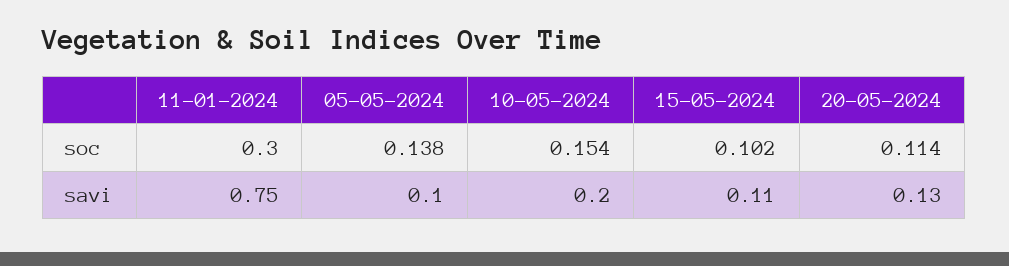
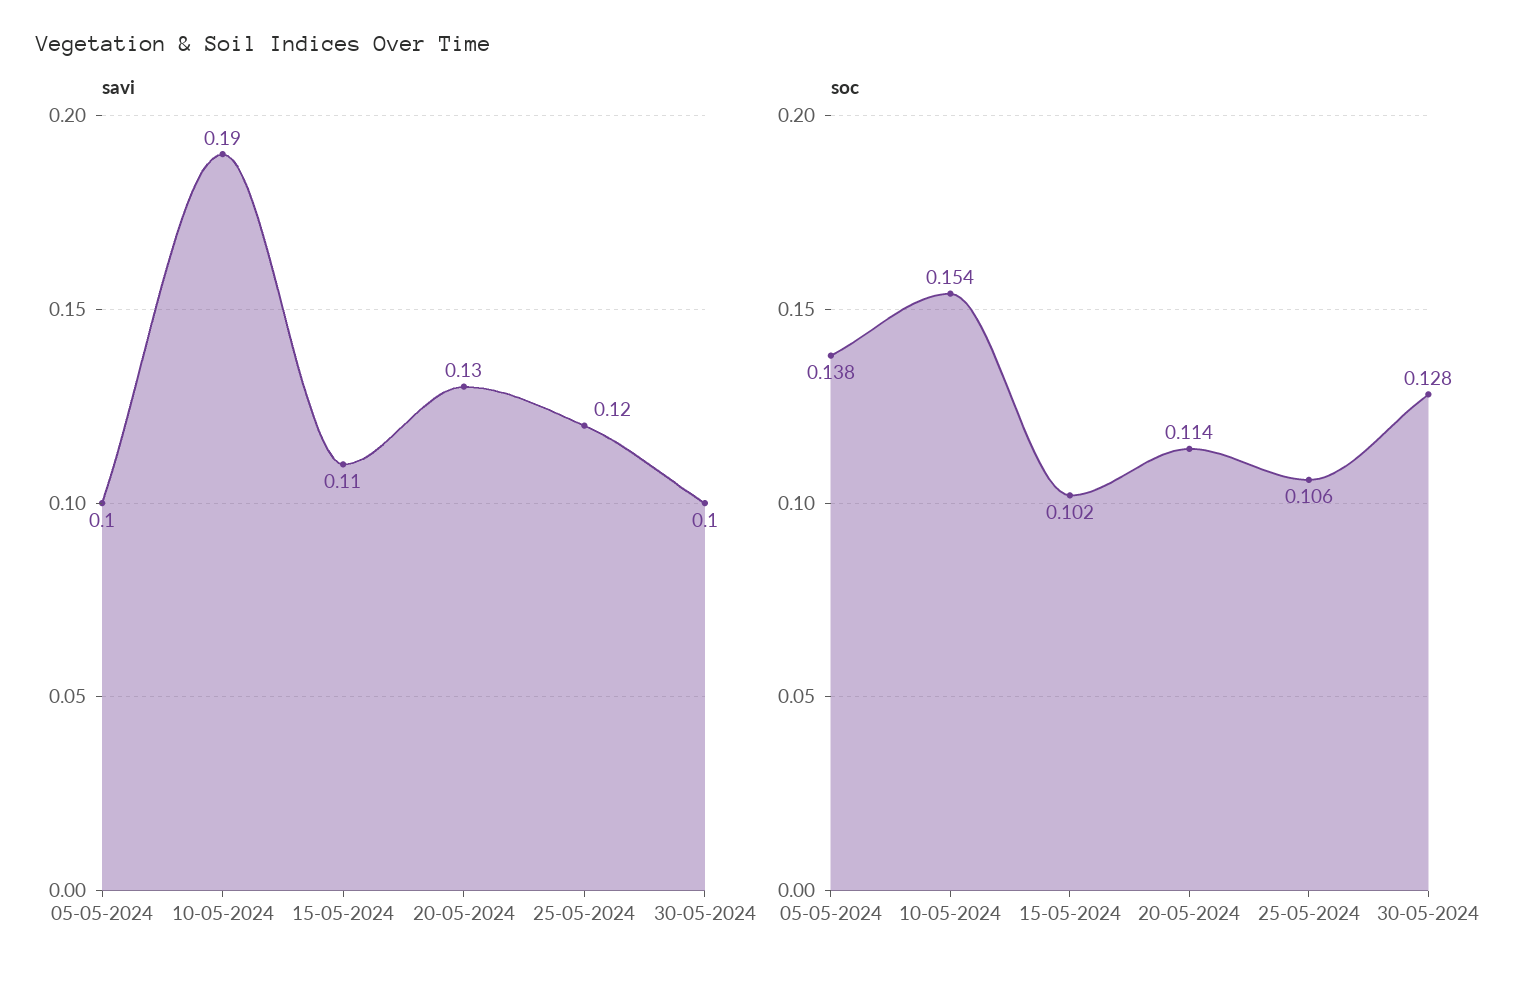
soc, 11-01-2024: 0.3 -> none
savi, 11-01-2024: 0.75 -> none
savi, 10-05-2024: 0.2 -> 0.19
savi, 25-05-2024: none -> 0.12
savi, 30-05-2024: none -> 0.1
soc, 25-05-2024: none -> 0.106
soc, 30-05-2024: none -> 0.128

